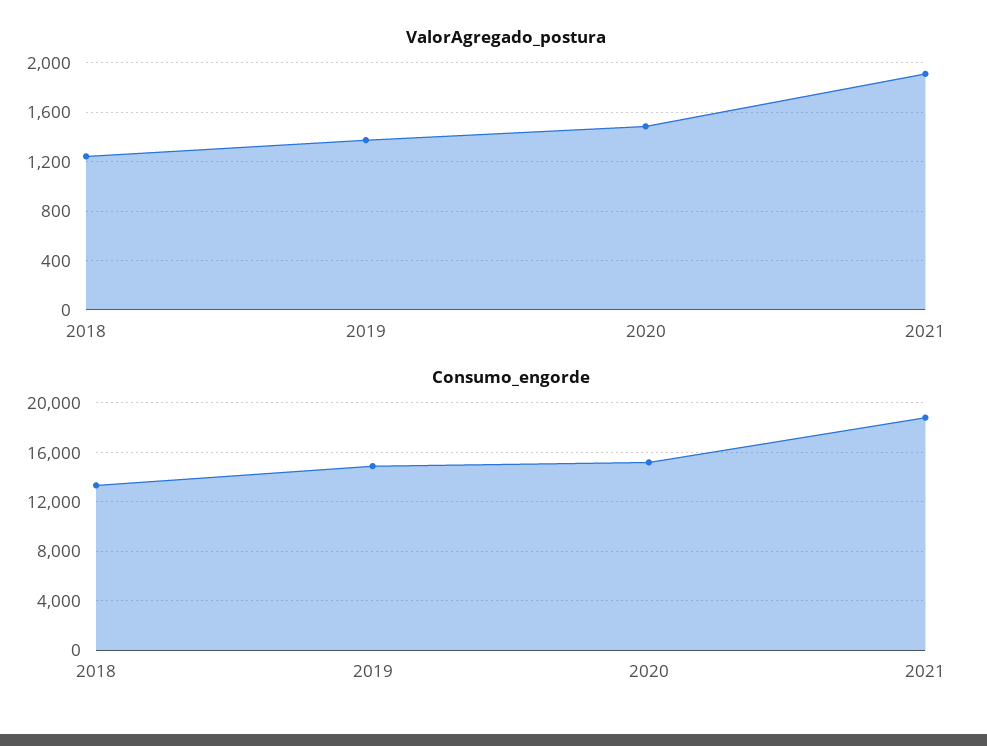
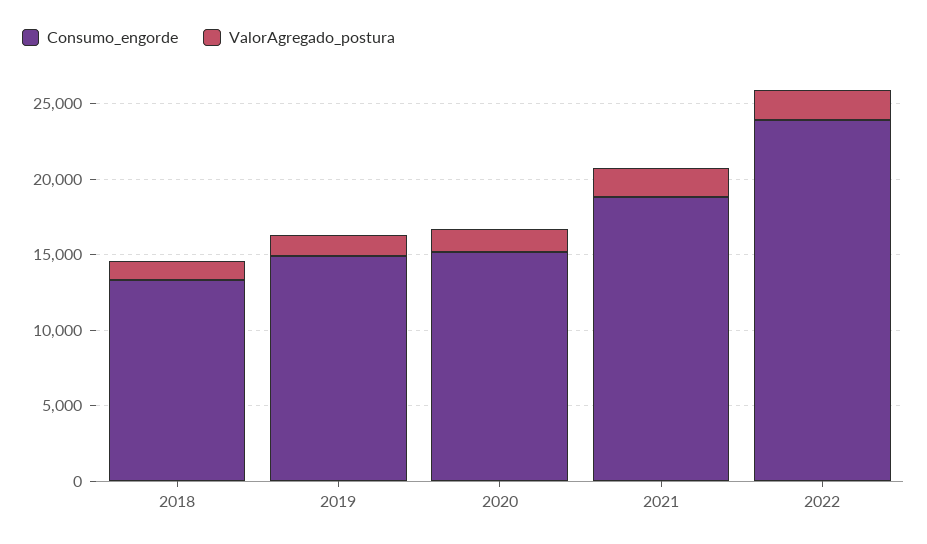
Consumo_engorde, 2022: none -> 24000
ValorAgregado_postura, 2022: none -> 2000

